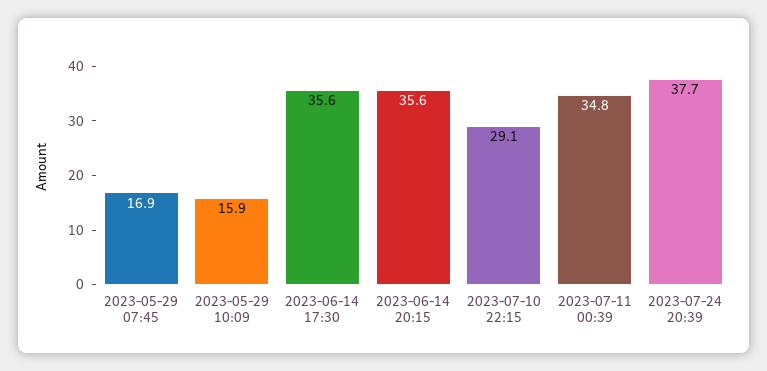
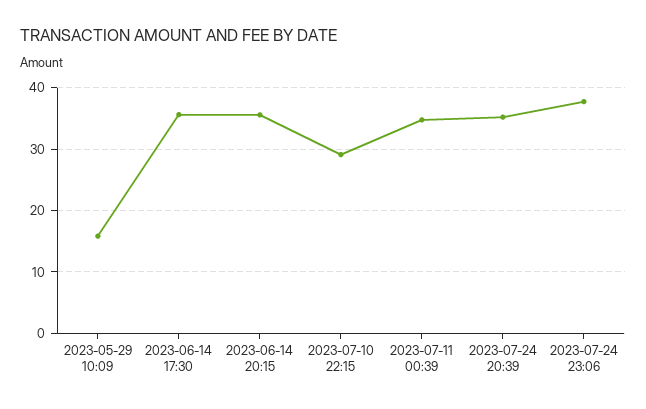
2023-05-29 07:45: 16.9 -> none
2023-07-24 20:39: 37.7 -> 35
2023-07-24 23:06: none -> 38

